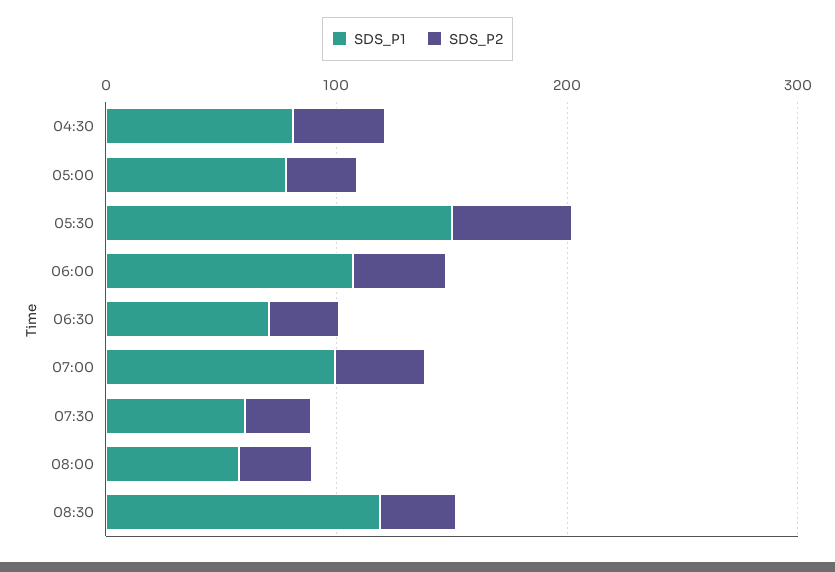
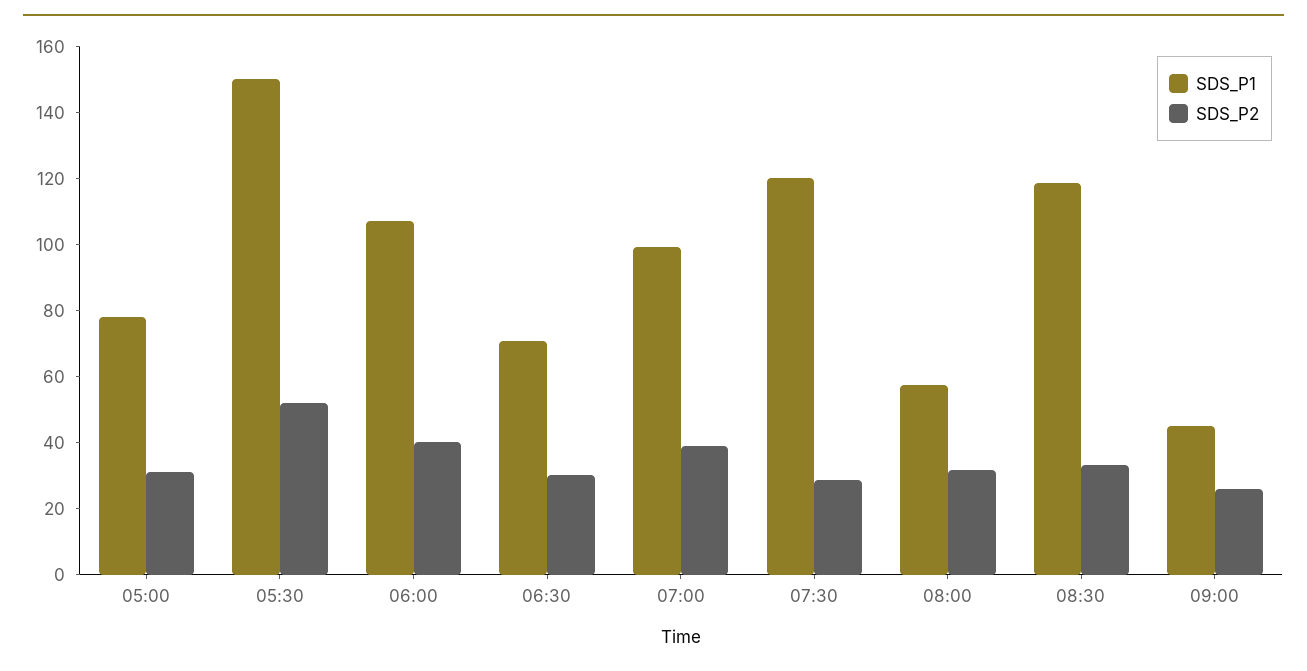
SDS_P1, 04:30: 80 -> none
SDS_P2, 04:30: 40 -> none
SDS_P1, 07:30: 60 -> 120
SDS_P1, 09:00: none -> 45
SDS_P2, 09:00: none -> 25

